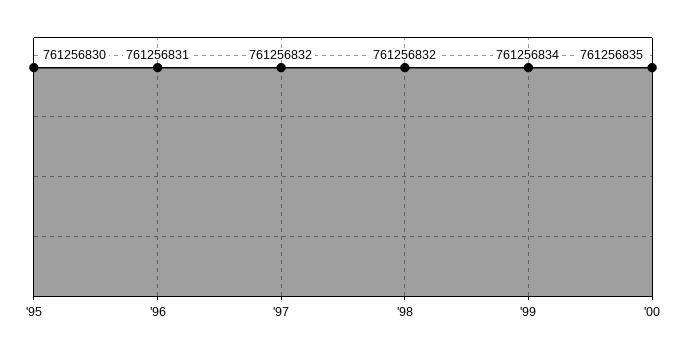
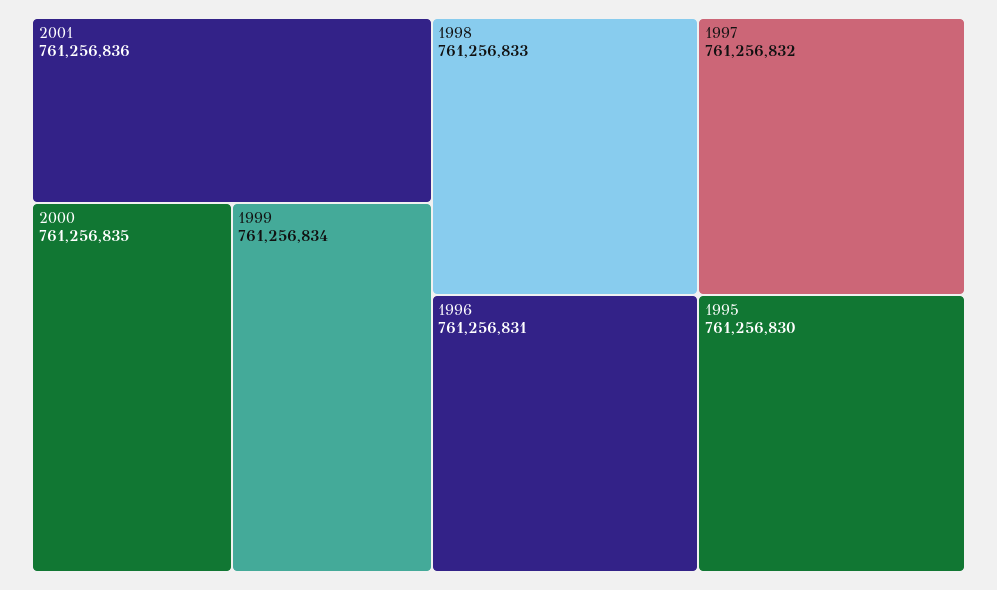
'98: 761256832 -> 761256833
2001: none -> 761256836

